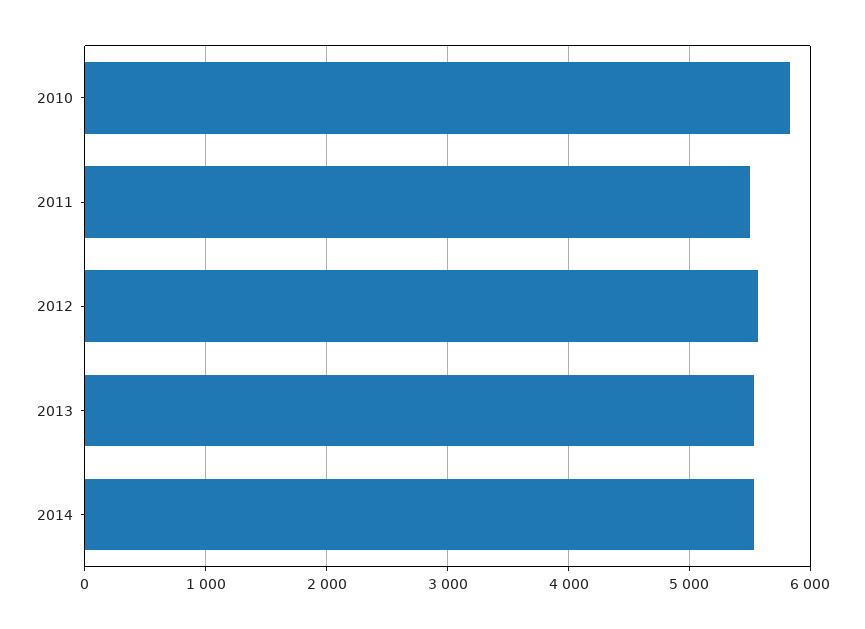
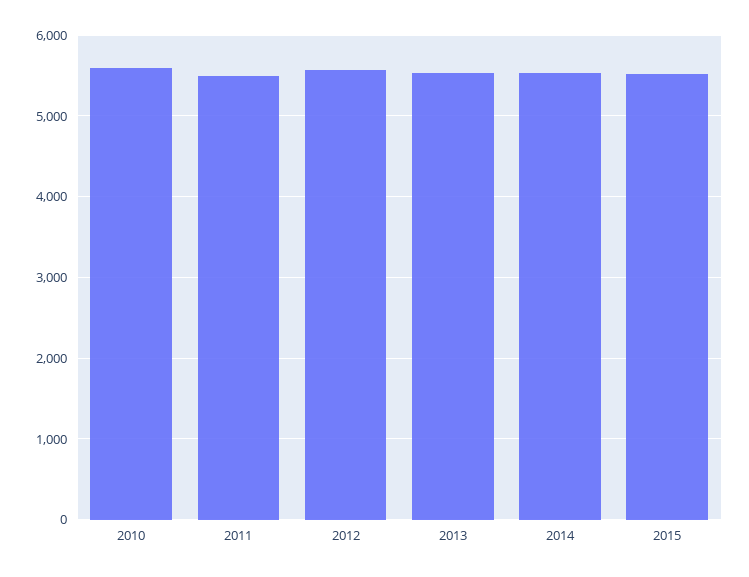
2010: 5800 -> 5600
2015: none -> 5500

